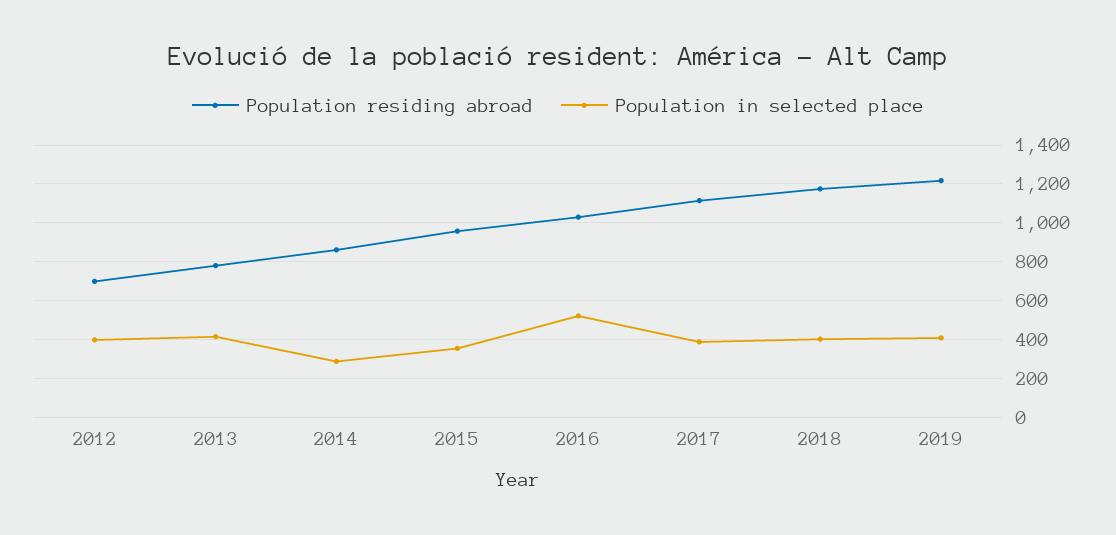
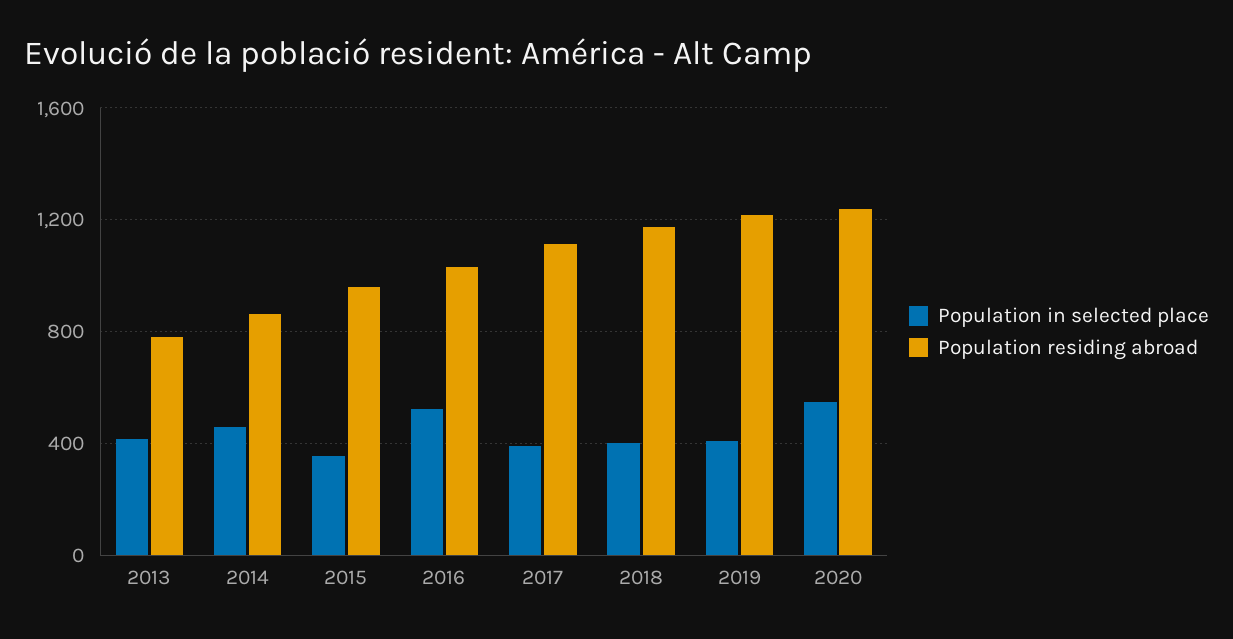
Population residing abroad, 2012: 700 -> none
Population in selected place, 2012: 400 -> none
Population in selected place, 2014: 300 -> 450
Population in selected place, 2020: none -> 550
Population residing abroad, 2020: none -> 1250

